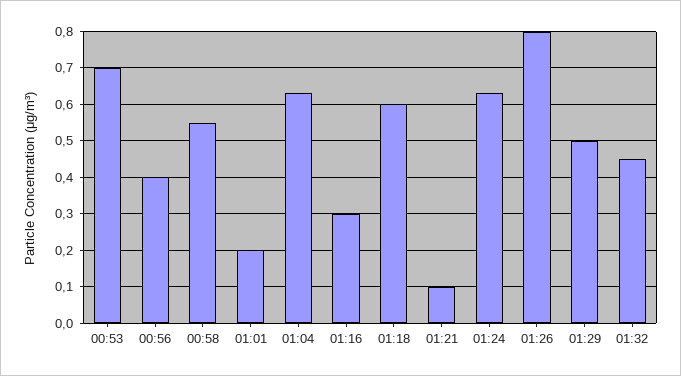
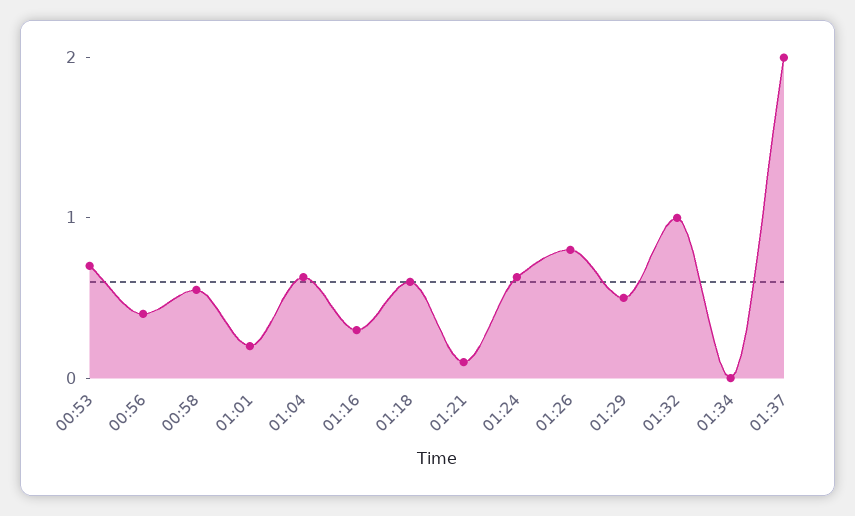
01:32: 0.45 -> 1
01:34: none -> 0
01:37: none -> 2

